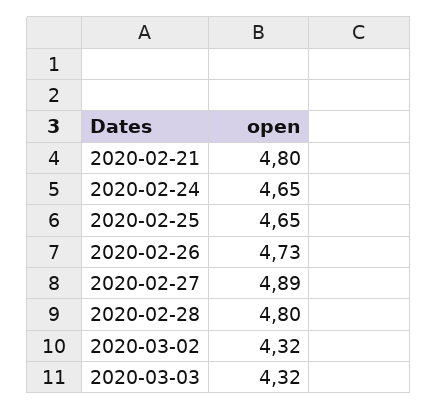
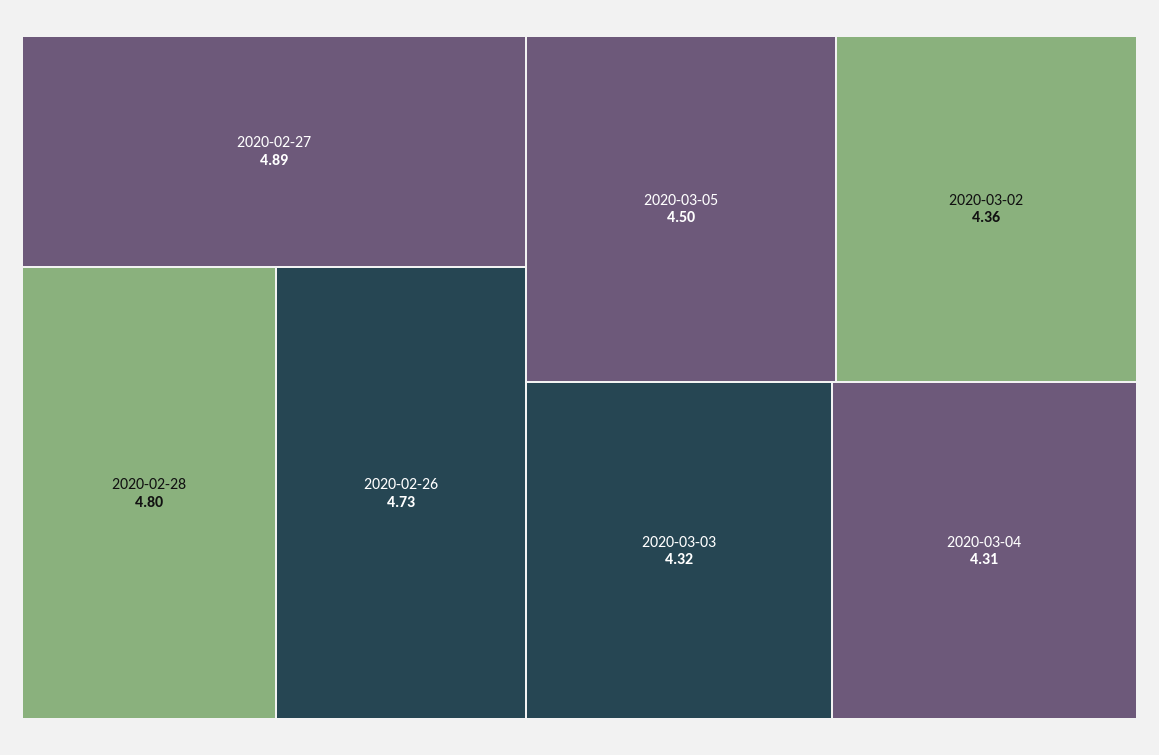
2020-02-21: 4.8 -> none
2020-02-24: 4.65 -> none
2020-02-25: 4.65 -> none
2020-03-02: 4.32 -> 4.36
2020-03-05: none -> 4.5
2020-03-04: none -> 4.31

